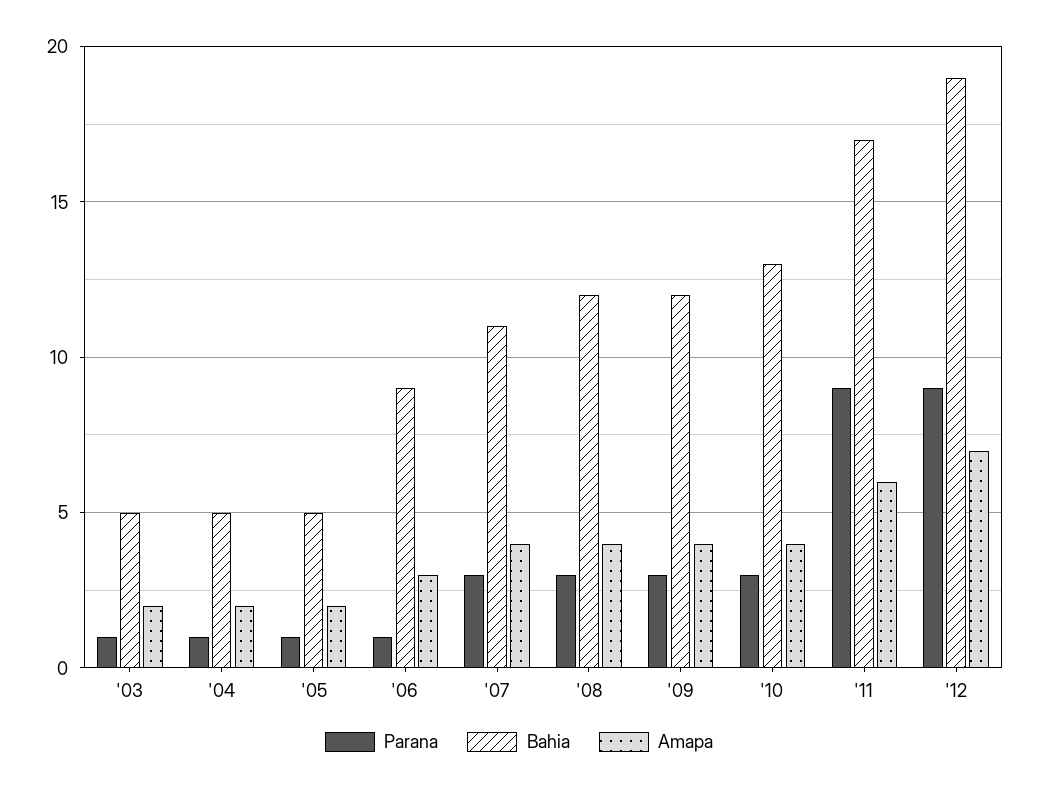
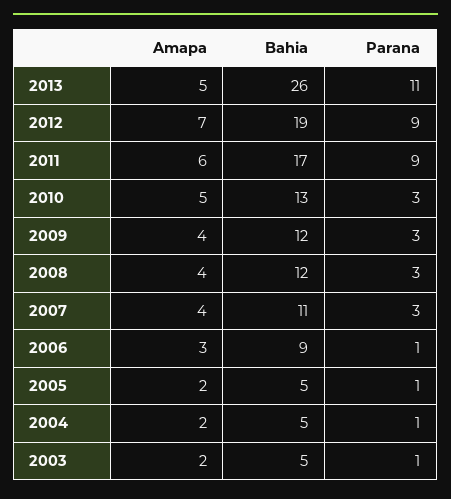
Amapa, '10: 4 -> 5
Amapa, 2013: none -> 5
Bahia, 2013: none -> 26
Parana, 2013: none -> 11

